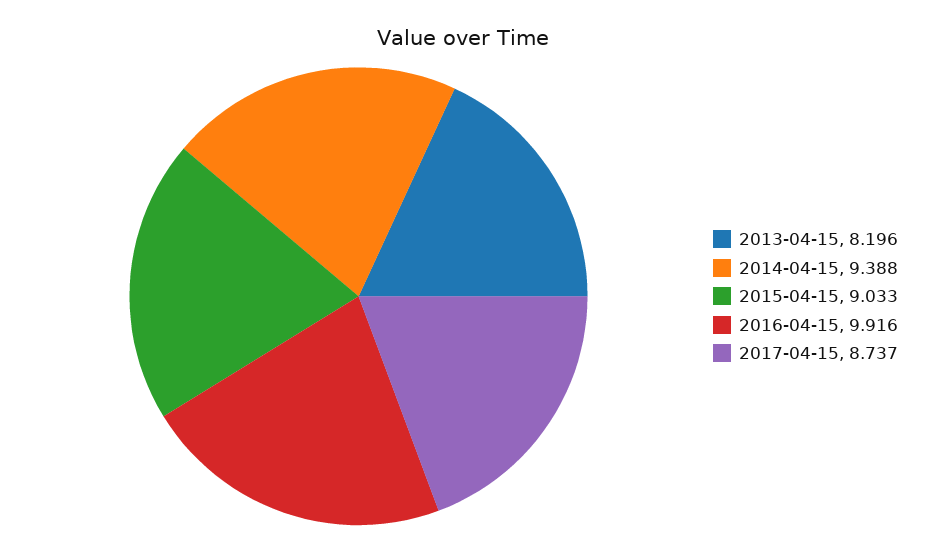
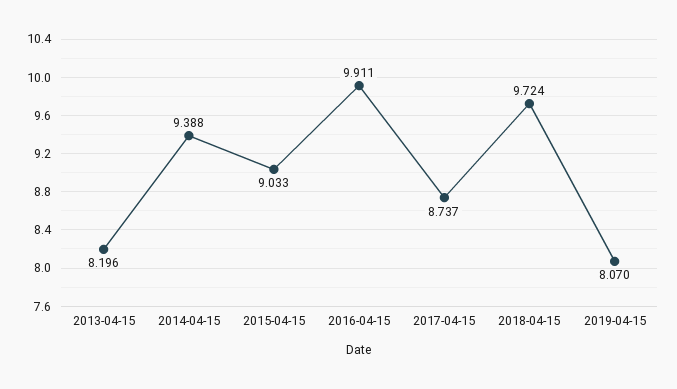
2016-04-15: 9.916 -> 9.911
2018-04-15: none -> 9.724
2019-04-15: none -> 8.07

